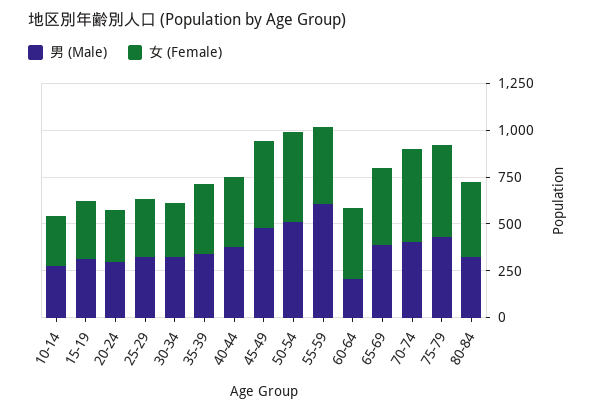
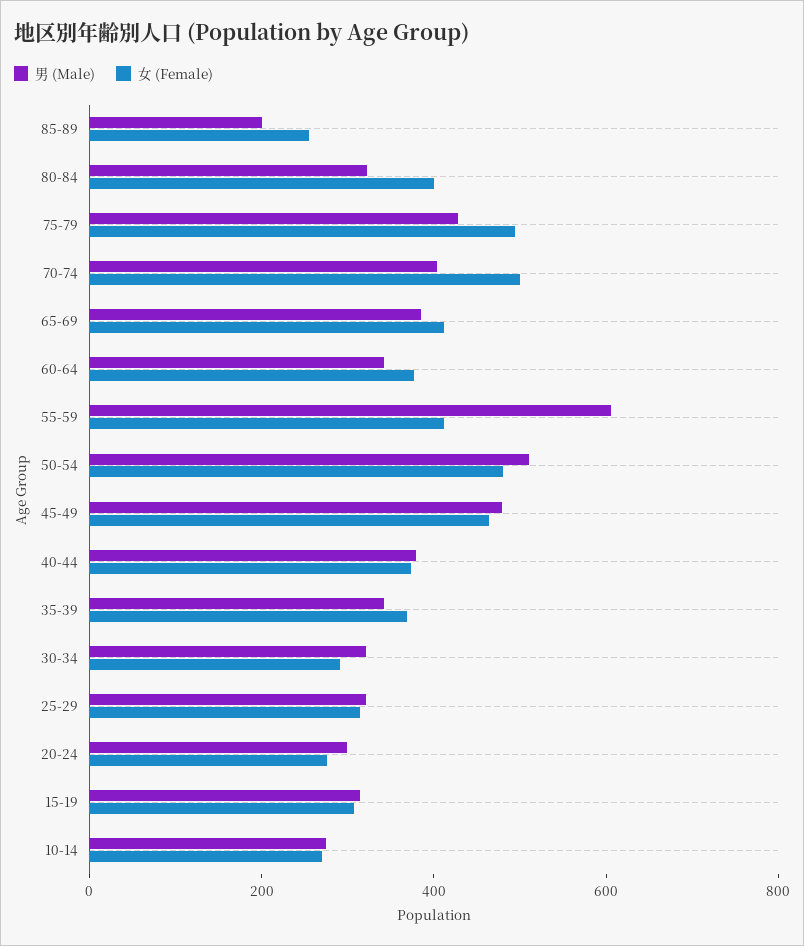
男 (Male), 60-64: 200 -> 350
男 (Male), 85-89: none -> 200
女 (Female), 85-89: none -> 250

